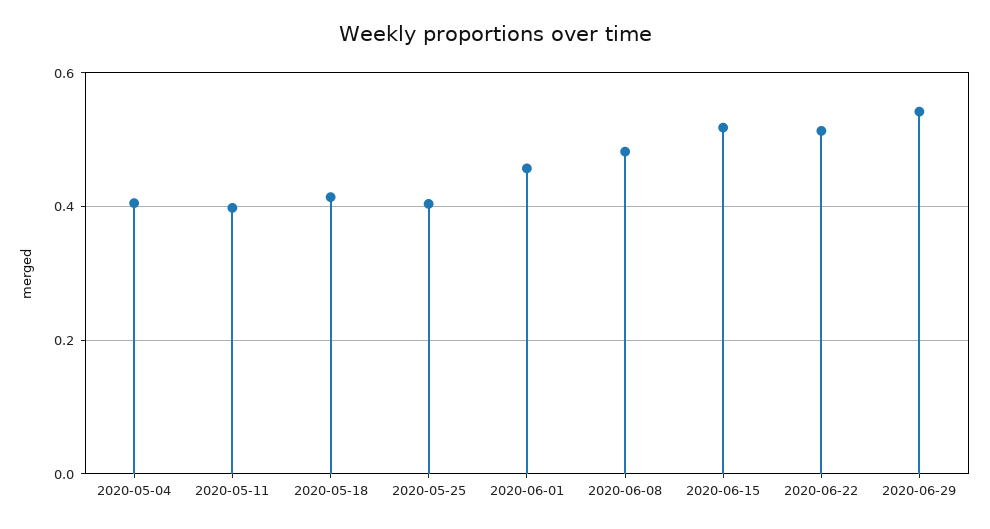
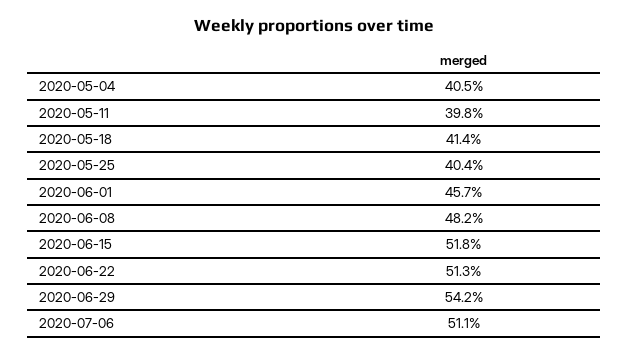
2020-07-06: none -> 0.511

